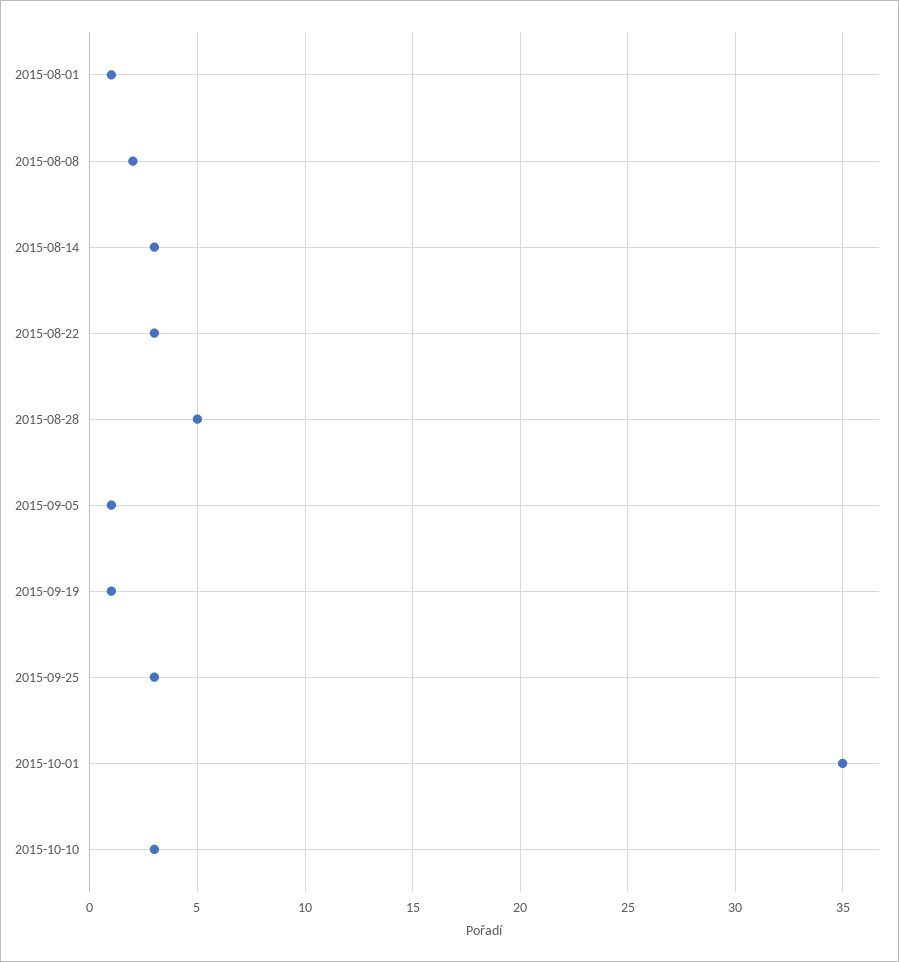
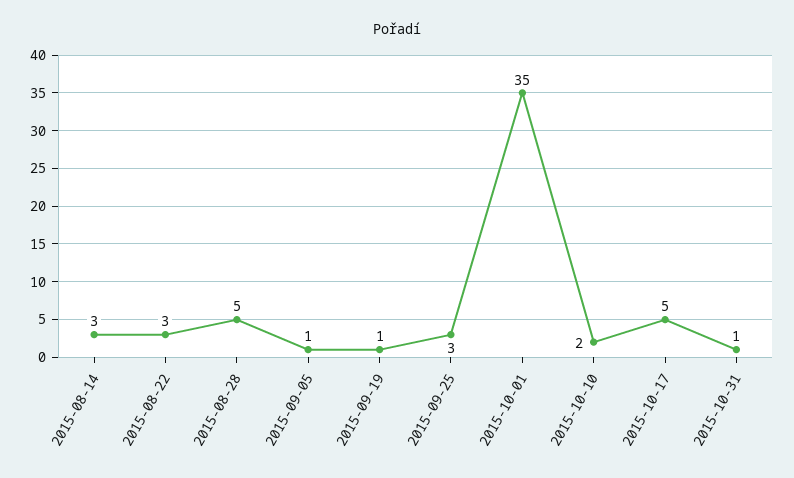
2015-08-01: 1 -> none
2015-08-08: 2 -> none
2015-10-10: 3 -> 2
2015-10-17: none -> 5
2015-10-31: none -> 1

